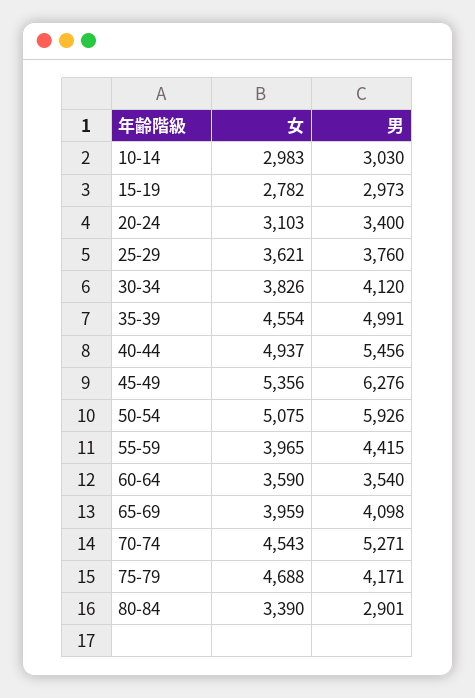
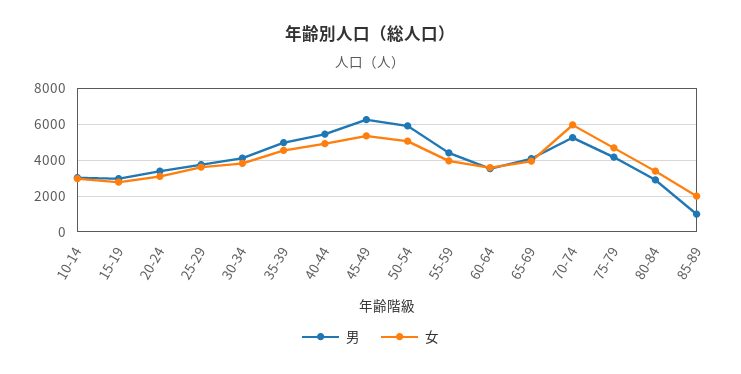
女, 70-74: 4543 -> 6000
男, 85-89: none -> 1000
女, 85-89: none -> 2000

